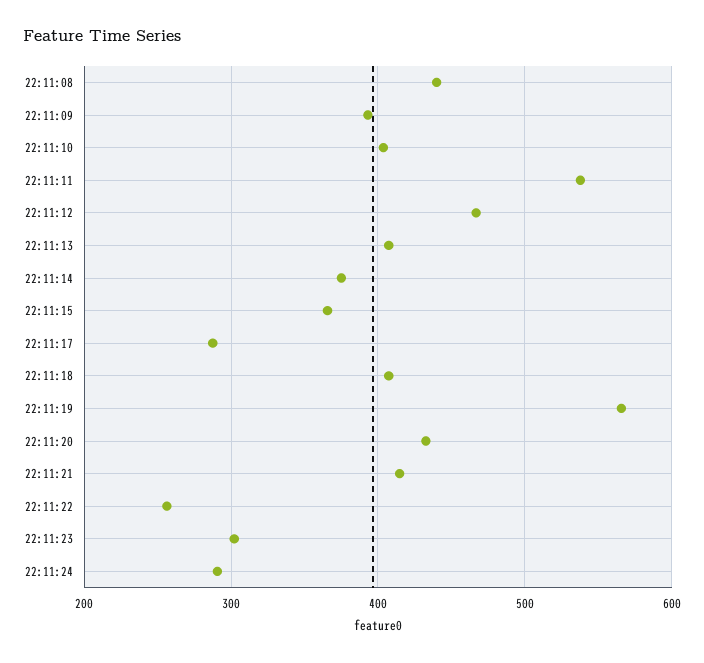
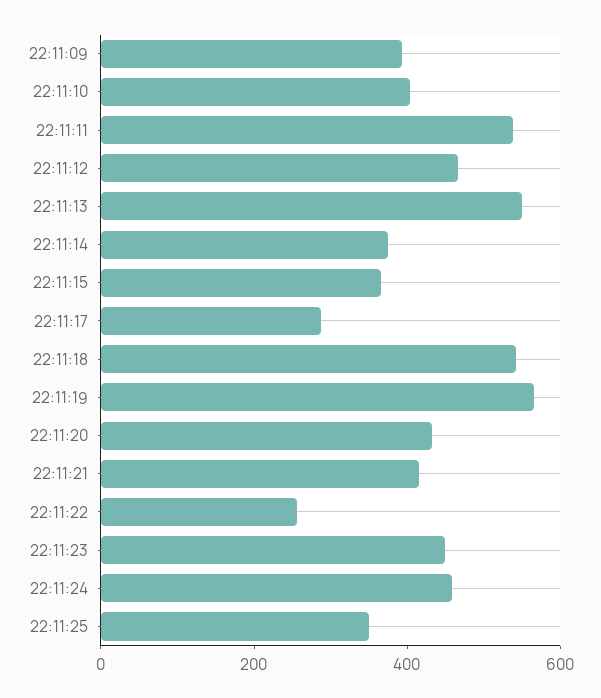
22:11:08: 440 -> none
22:11:13: 410 -> 550
22:11:18: 410 -> 550
22:11:23: 300 -> 450
22:11:24: 290 -> 450
22:11:25: none -> 350

